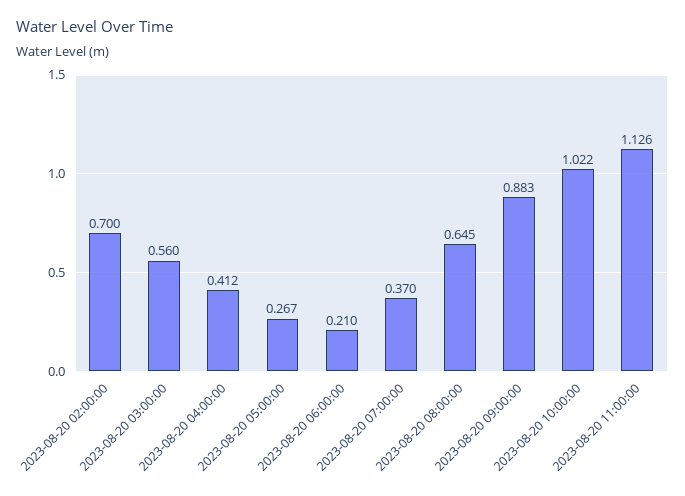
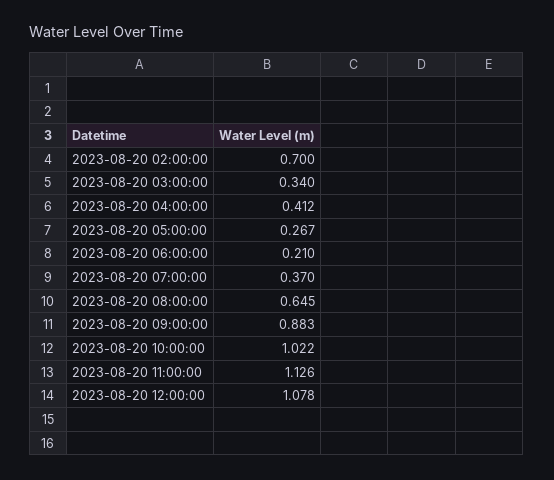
2023-08-20 03:00:00: 0.56 -> 0.34
2023-08-20 12:00:00: none -> 1.078

